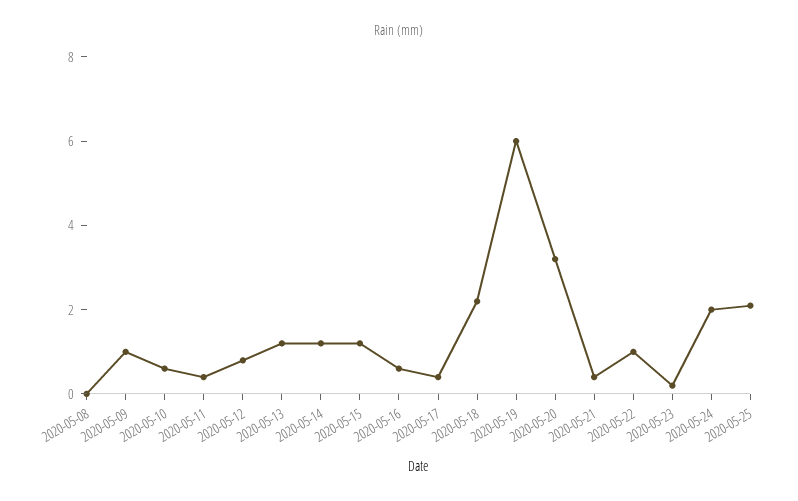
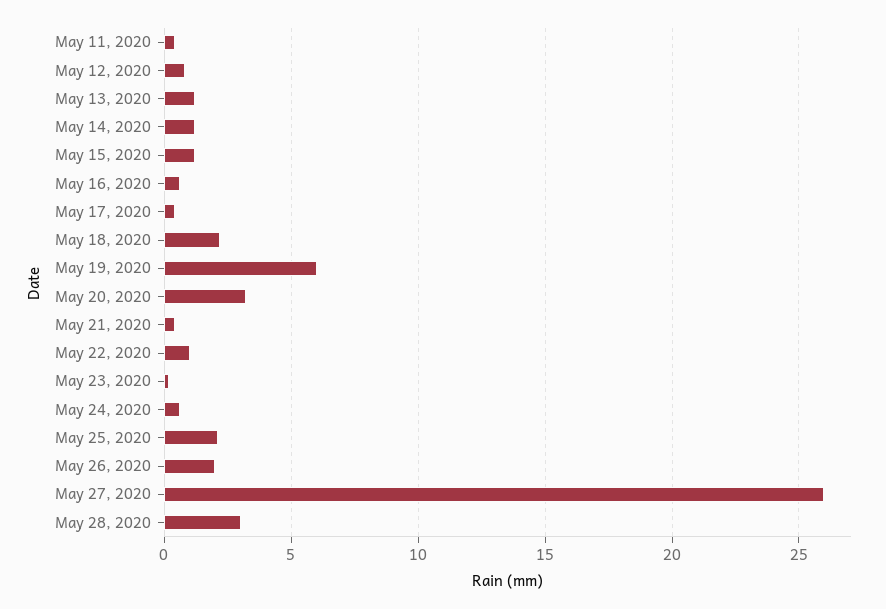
2020-05-08: 0 -> none
2020-05-09: 1 -> none
2020-05-10: 0.5 -> none
2020-05-24: 2 -> 0.5
May 26, 2020: none -> 2
May 27, 2020: none -> 26
May 28, 2020: none -> 3

